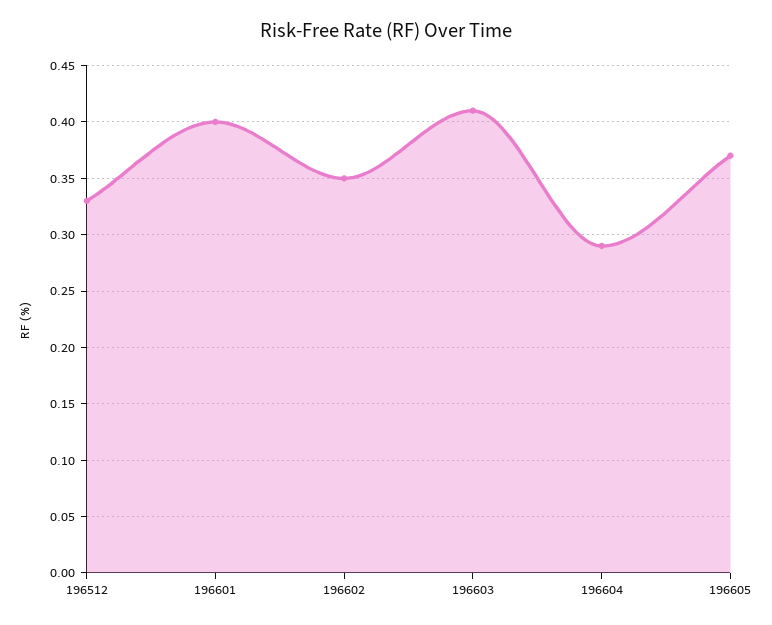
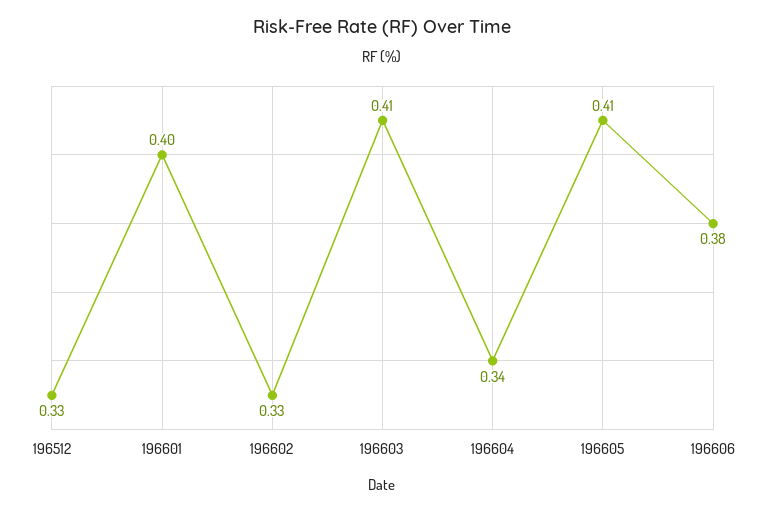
196602: 0.35 -> 0.33
196604: 0.29 -> 0.34
196605: 0.37 -> 0.41
196606: none -> 0.38

